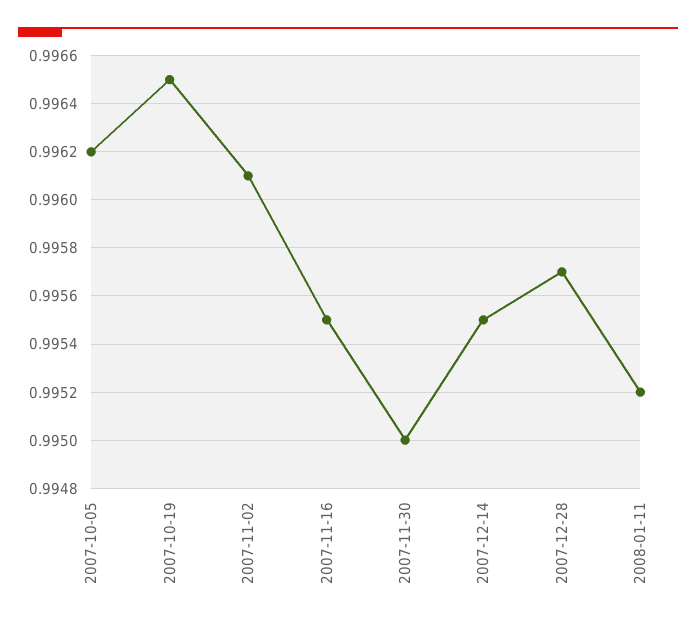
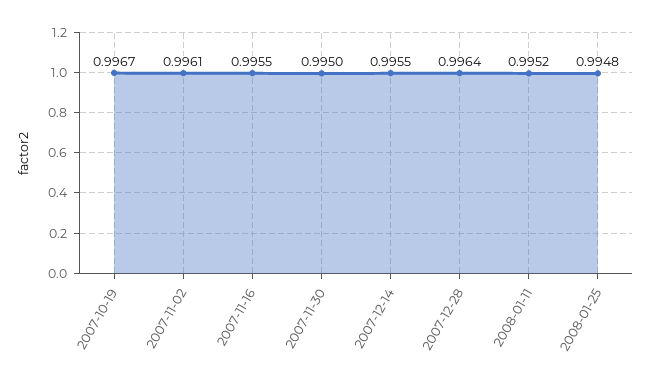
2007-10-05: 0.9962 -> none
2007-10-19: 0.9965 -> 0.9967
2007-12-28: 0.9957 -> 0.9964
2008-01-25: none -> 0.9948

